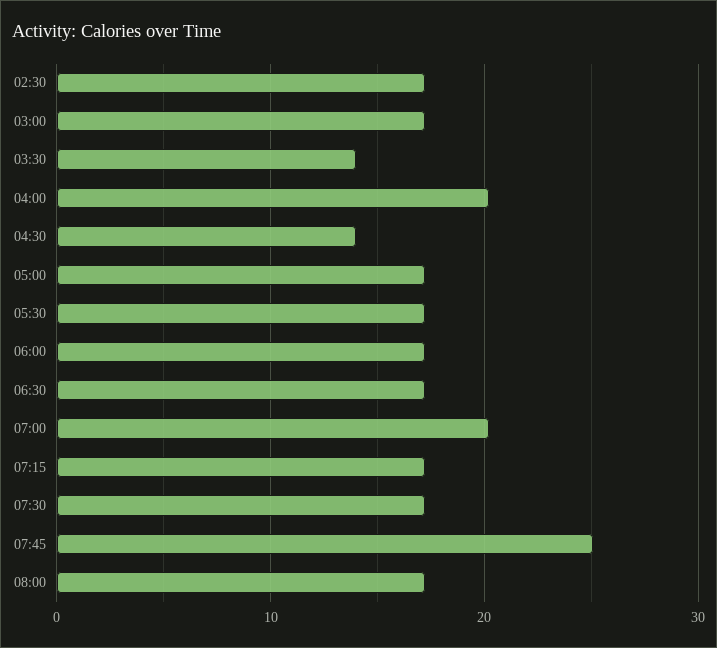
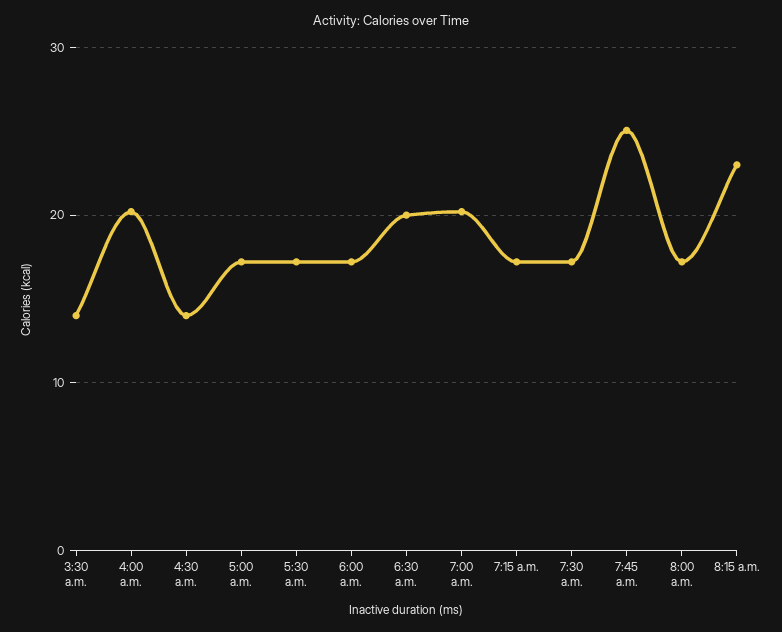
02:30: 17 -> none
03:00: 17 -> none
06:30: 17 -> 20
8:15 a.m.: none -> 23

